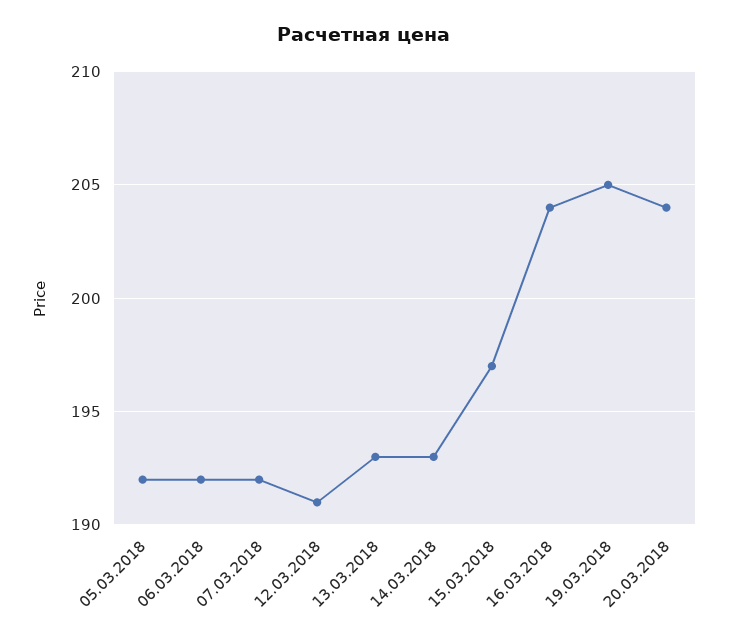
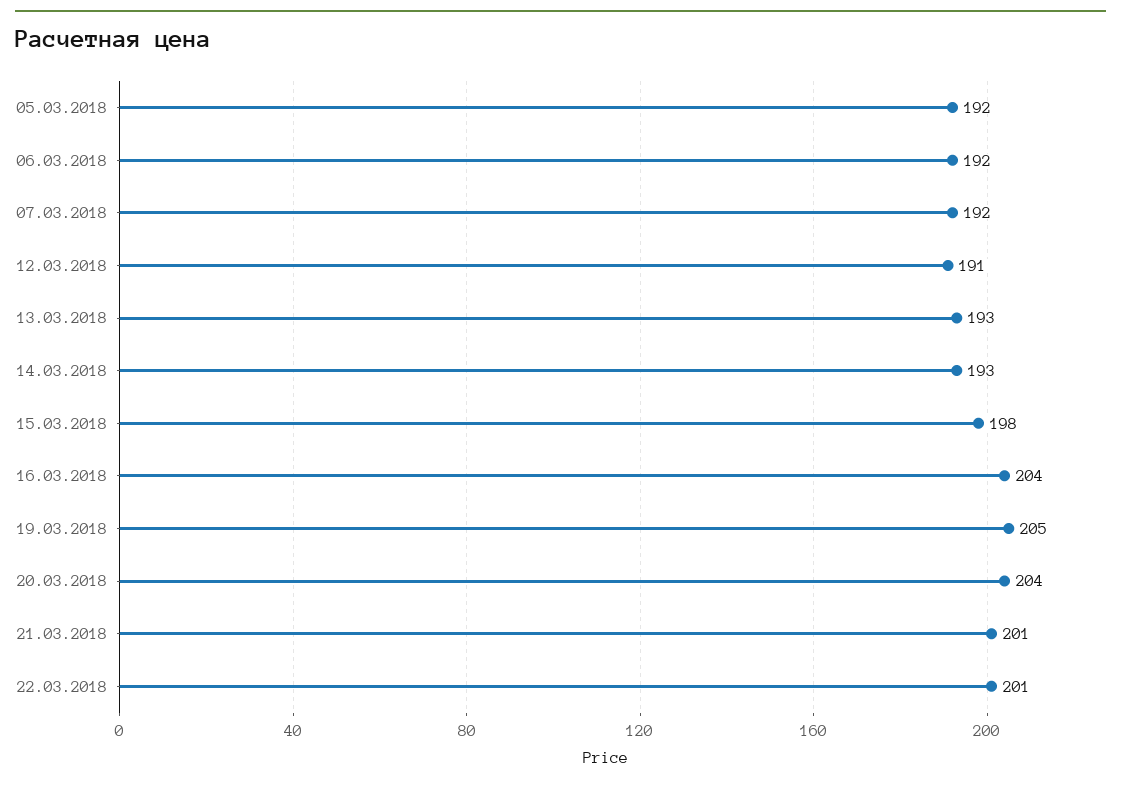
15.03.2018: 197 -> 198
21.03.2018: none -> 201
22.03.2018: none -> 201

